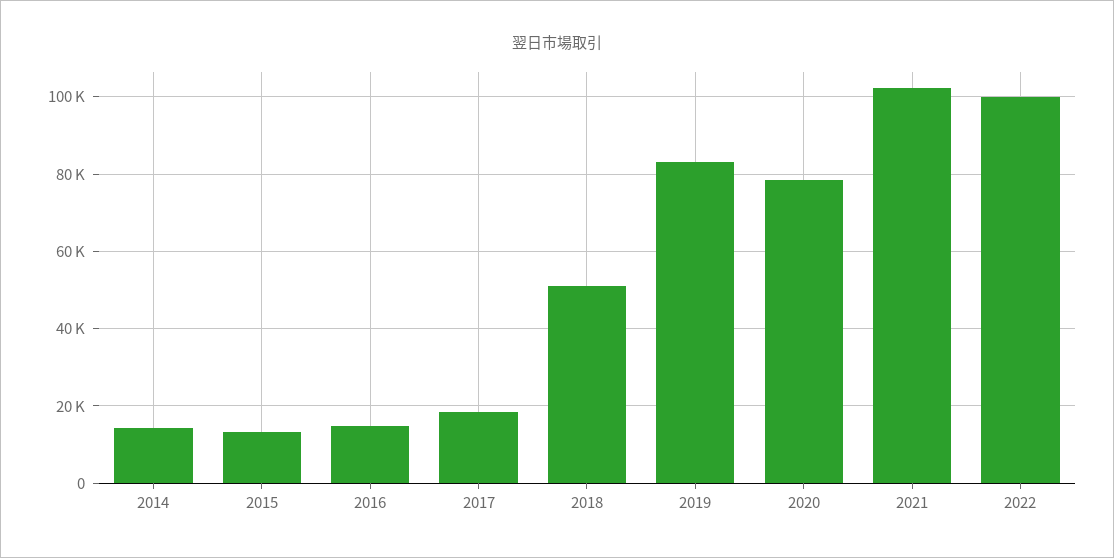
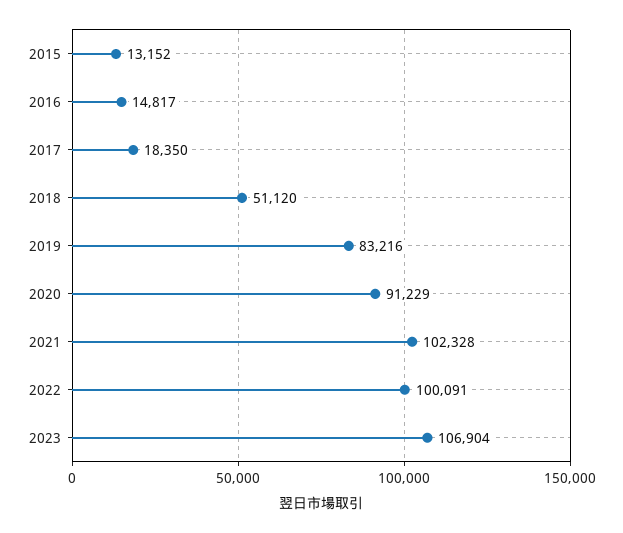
2014: 14000 -> none
2020: 78000 -> 91229
2023: none -> 106904

